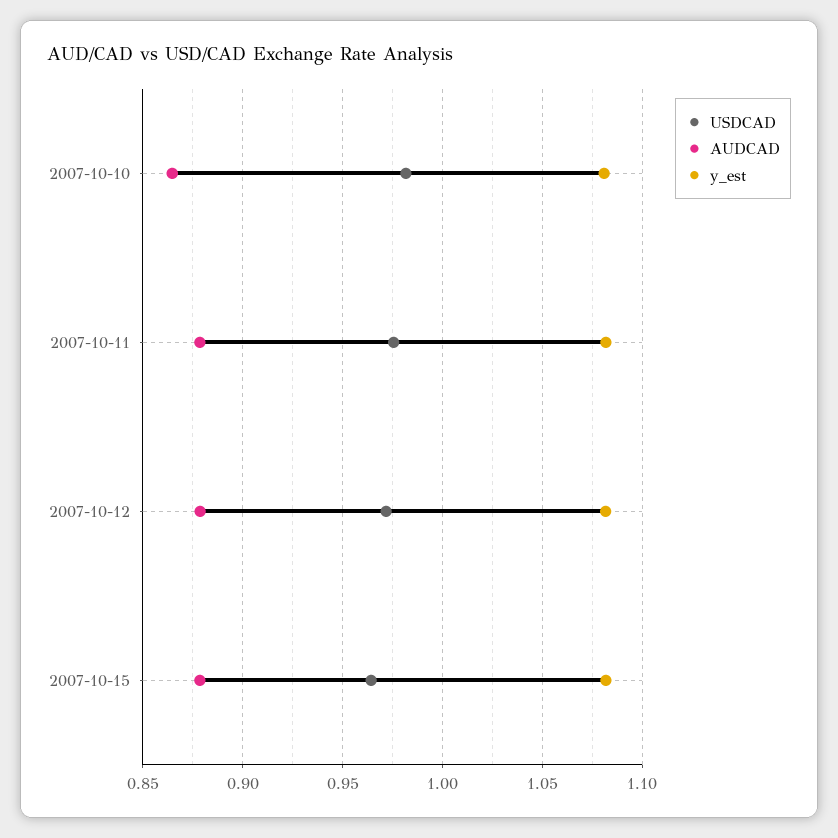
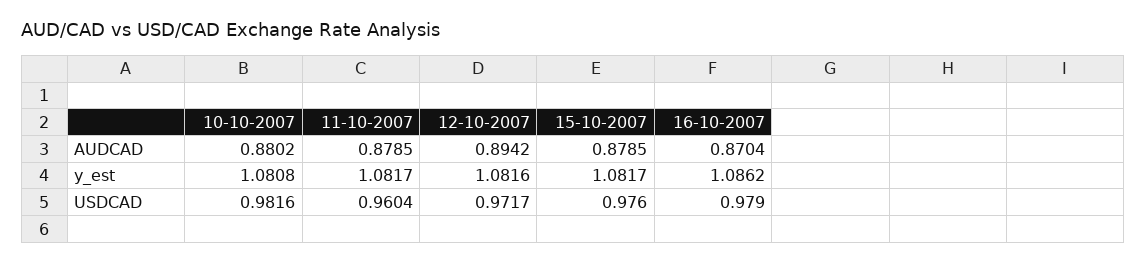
AUDCAD, 2007-10-10: 0.865 -> 0.8802
USDCAD, 2007-10-11: 0.975 -> 0.9604
AUDCAD, 2007-10-12: 0.88 -> 0.8942
USDCAD, 2007-10-15: 0.965 -> 0.976
AUDCAD, 16-10-2007: none -> 0.8704
y_est, 16-10-2007: none -> 1.0862
USDCAD, 16-10-2007: none -> 0.979

